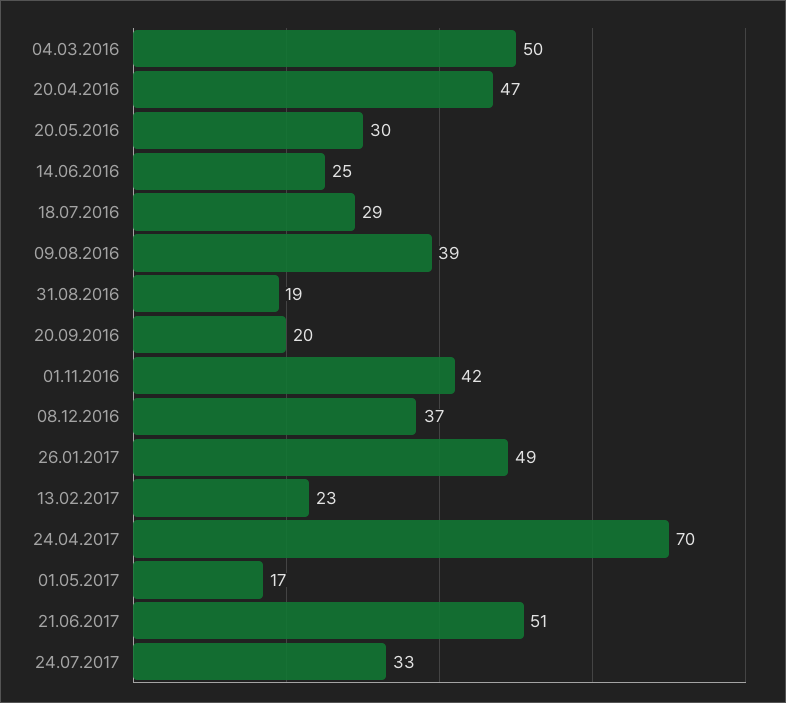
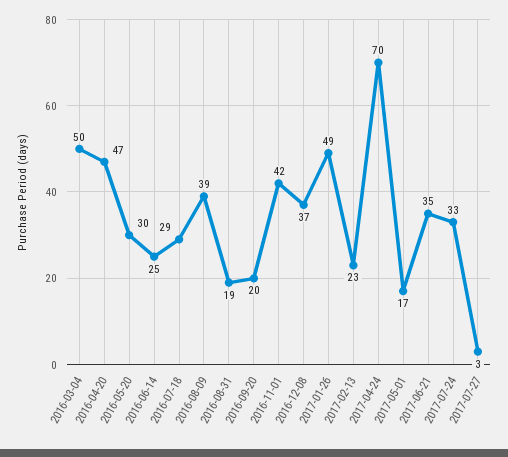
21.06.2017: 51 -> 35
2017-07-27: none -> 3

